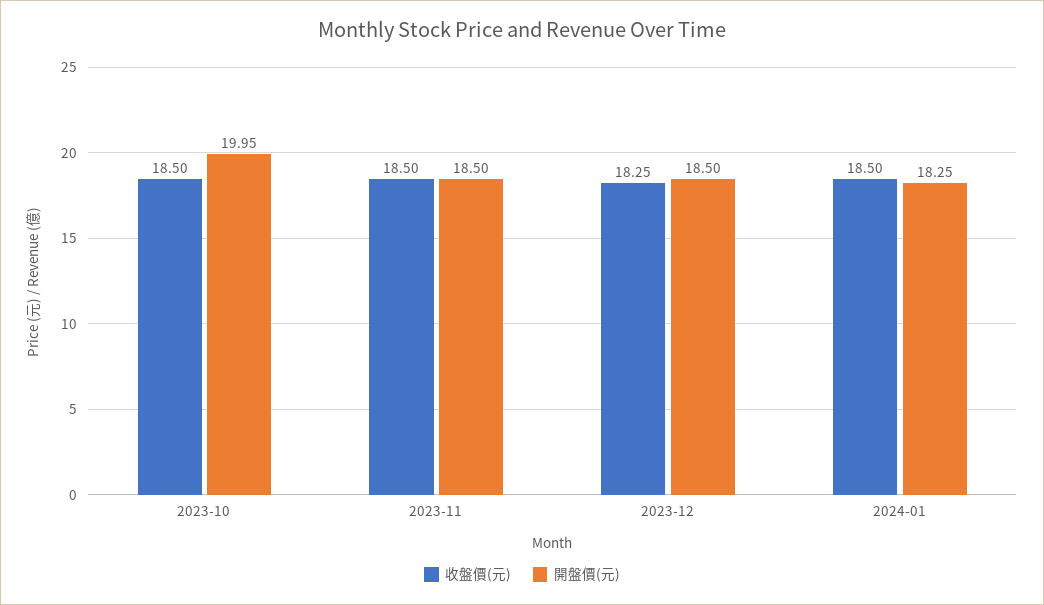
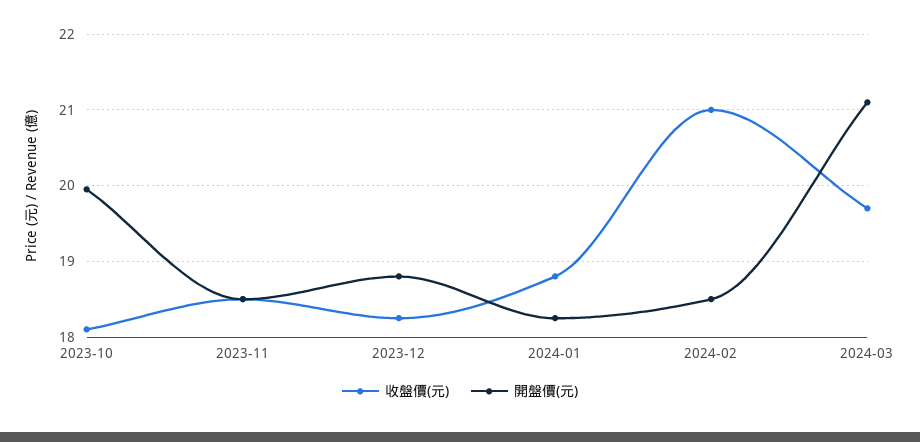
收盤價(元), 2023-10: 18.5 -> 18.1
開盤價(元), 2023-12: 18.5 -> 18.8
收盤價(元), 2024-01: 18.5 -> 18.8
收盤價(元), 2024-02: none -> 21
開盤價(元), 2024-02: none -> 18.5
收盤價(元), 2024-03: none -> 19.7
開盤價(元), 2024-03: none -> 21.1

